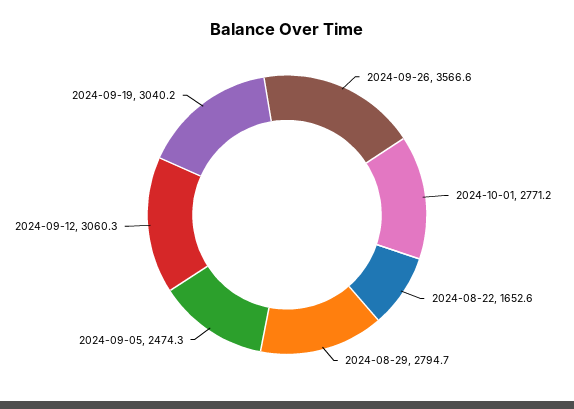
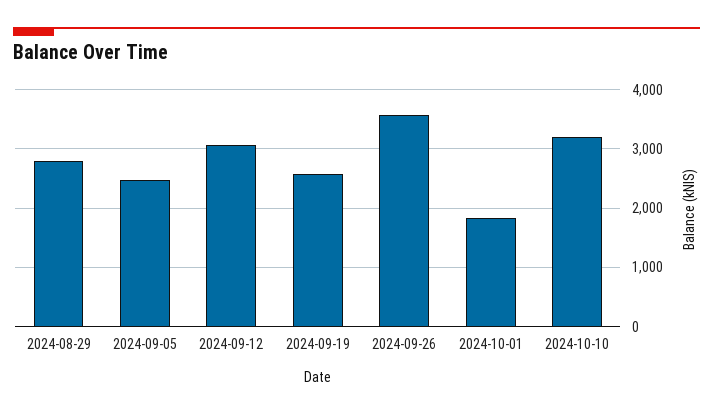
2024-10-01: 2771.2 -> 1800
2024-08-22: 1652.6 -> none
2024-09-19: 3040.2 -> 2600
2024-10-10: none -> 3200

